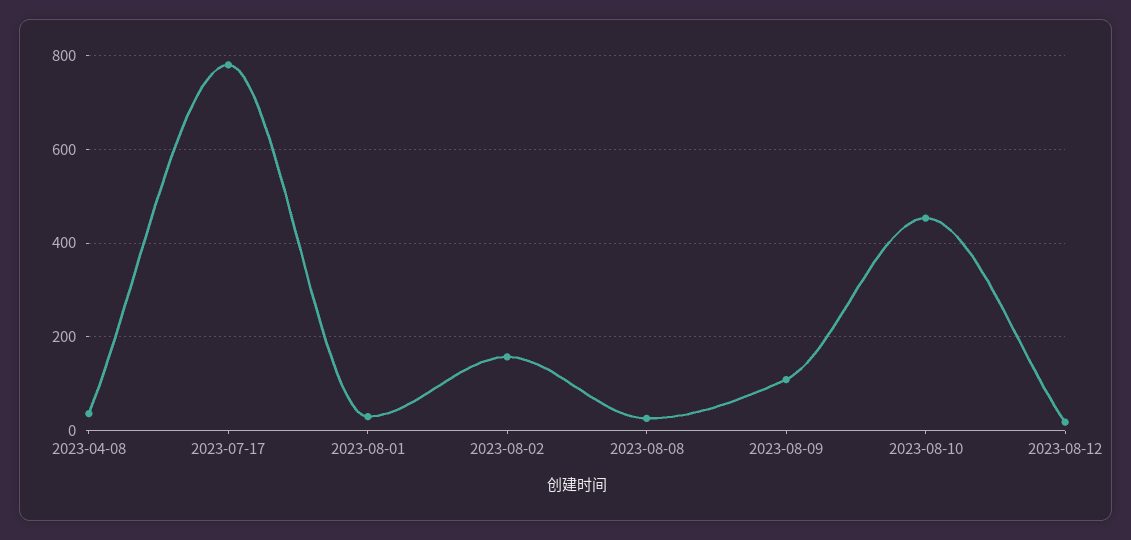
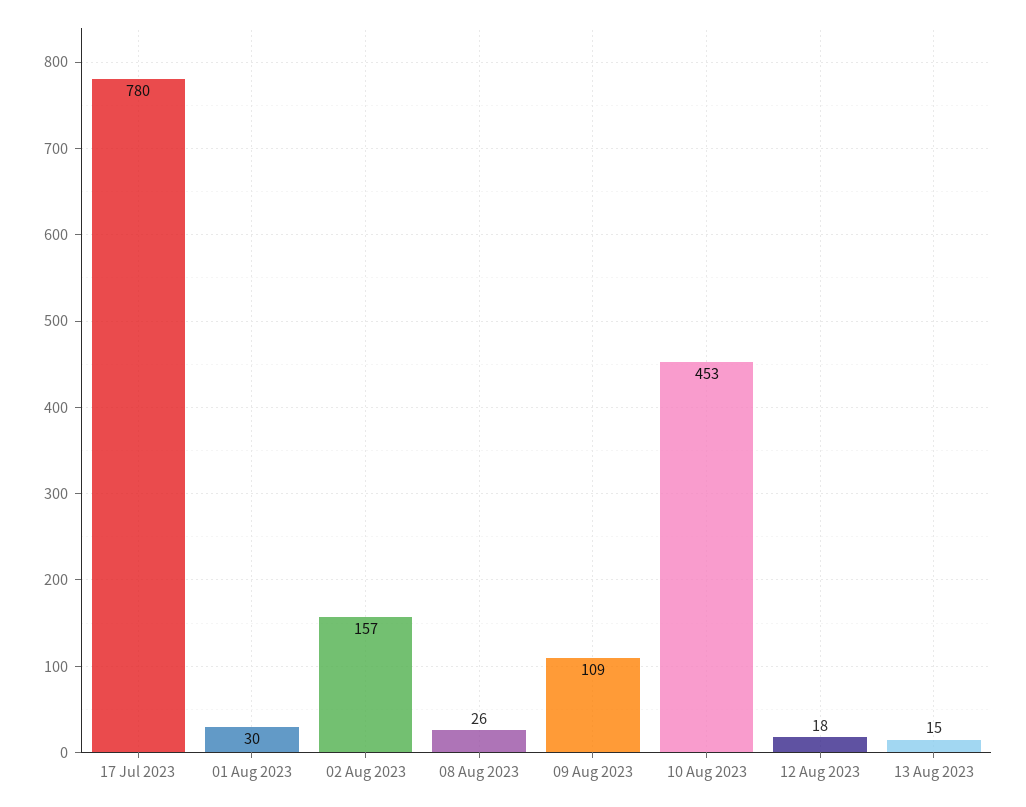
2023-04-08: 40 -> none
13 Aug 2023: none -> 15

